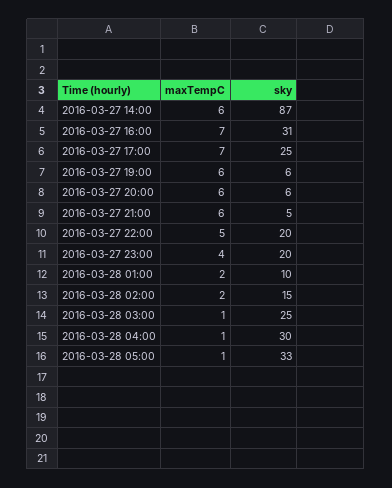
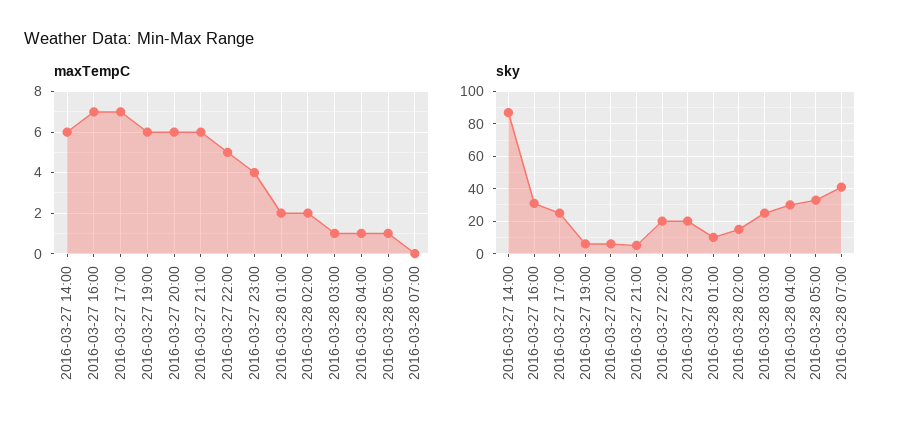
maxTempC, 2016-03-28 07:00: none -> 0
sky, 2016-03-28 07:00: none -> 40

